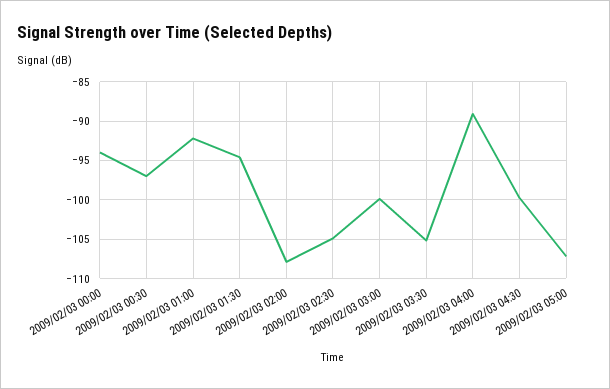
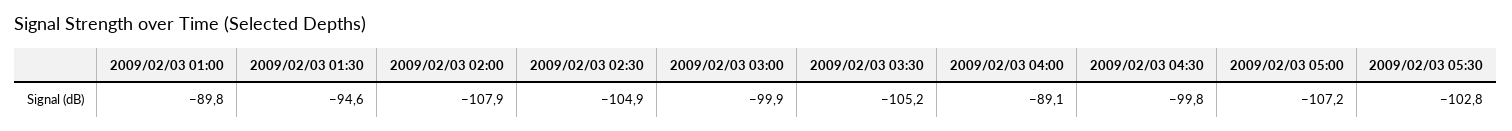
2009/02/03 00:00: -94 -> none
2009/02/03 00:30: -97 -> none
2009/02/03 01:00: -92 -> -89.8
2009/02/03 05:30: none -> -102.8

